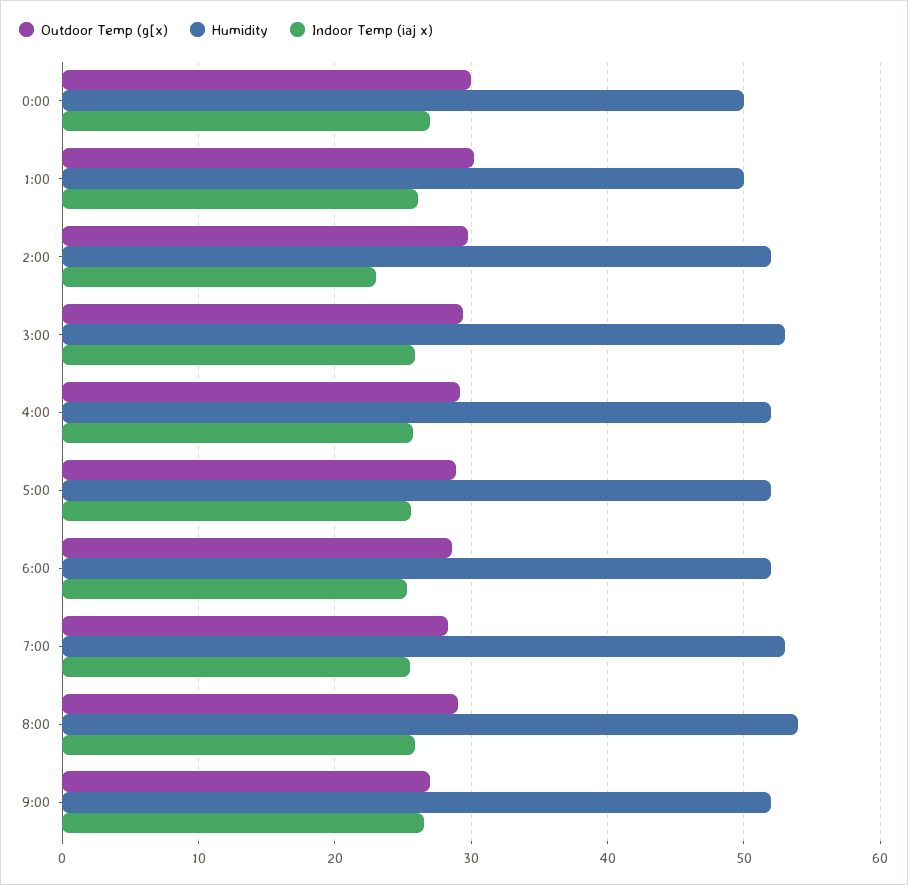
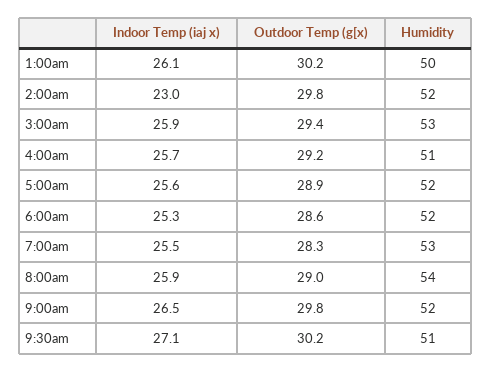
Outdoor Temp (g[x), 0:00: 30 -> none
Humidity, 0:00: 50 -> none
Indoor Temp (iaj x), 0:00: 27 -> none
Humidity, 4:00: 52 -> 51
Outdoor Temp (g[x), 9:00: 27 -> 29.8
Indoor Temp (iaj x), 9:30am: none -> 27.1
Outdoor Temp (g[x), 9:30am: none -> 30.2
Humidity, 9:30am: none -> 51

